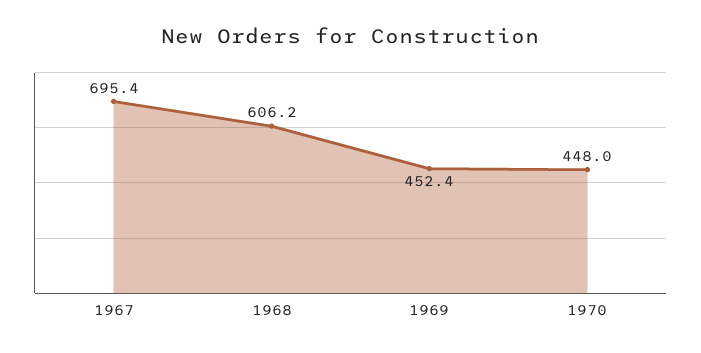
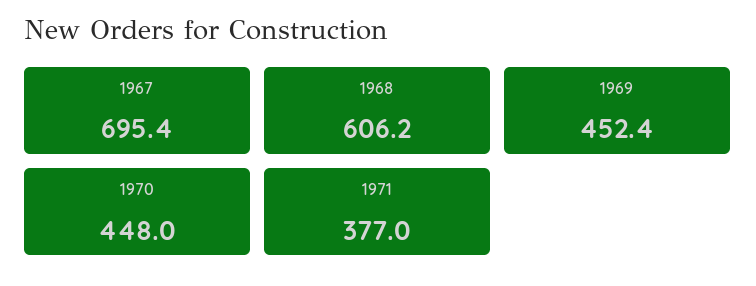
1971: none -> 377

